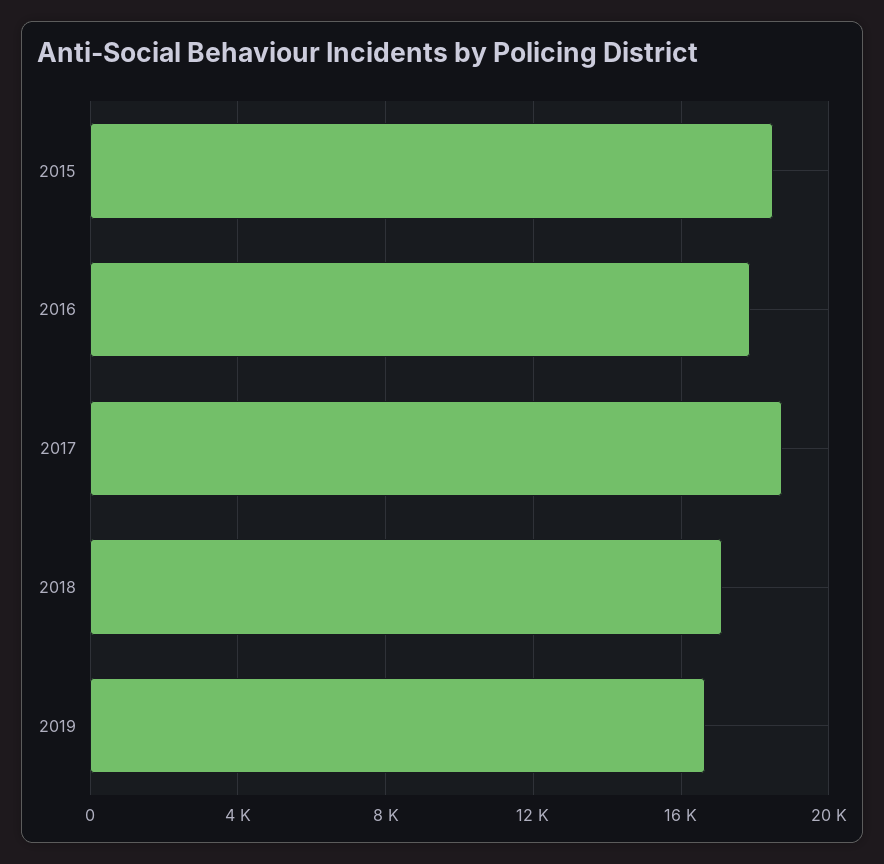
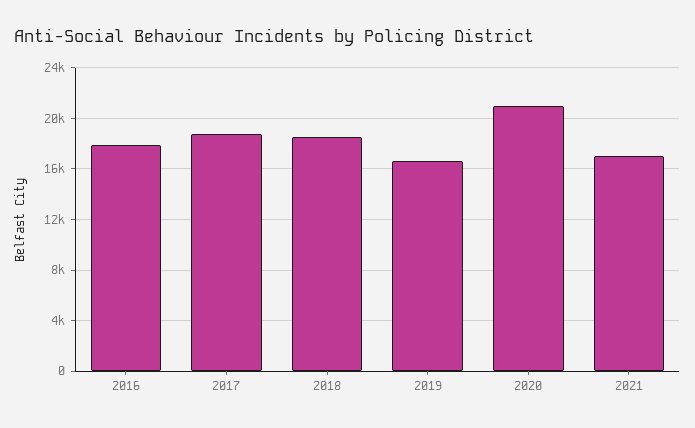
2015: 18500 -> none
2018: 17000 -> 18500
2020: none -> 21000
2021: none -> 17000

